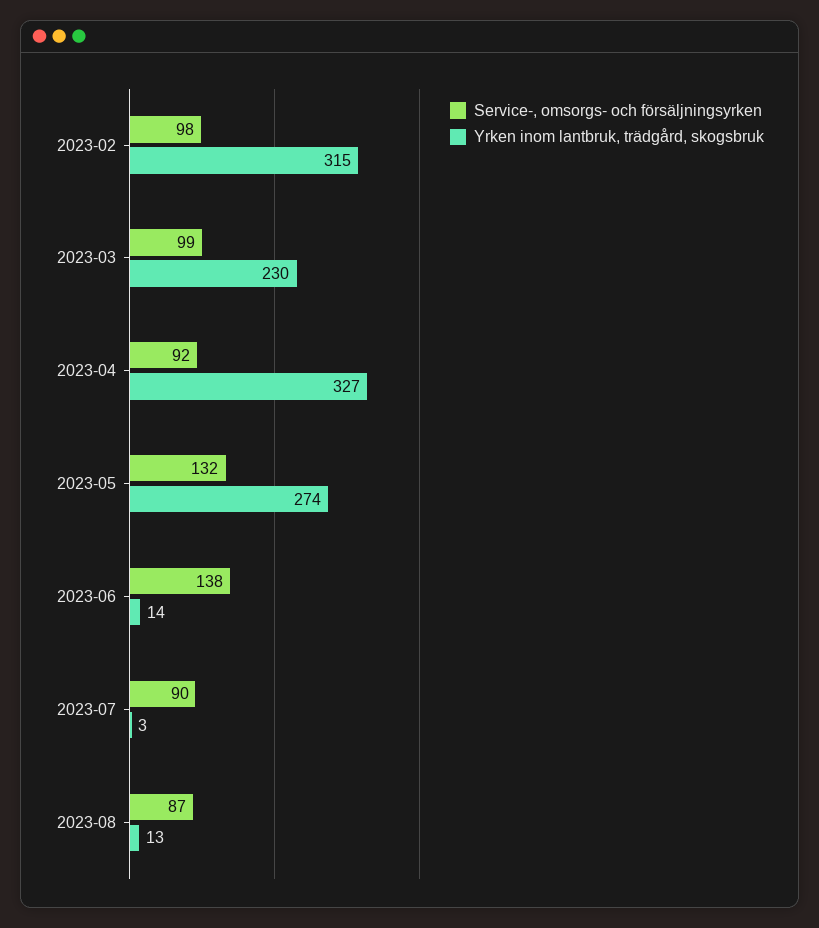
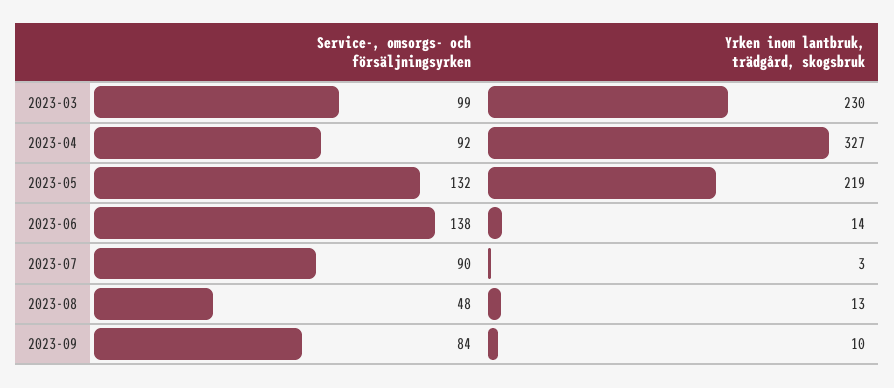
Service-, omsorgs- och försäljningsyrken, 2023-02: 98 -> none
Yrken inom lantbruk, trädgård, skogsbruk, 2023-02: 315 -> none
Yrken inom lantbruk, trädgård, skogsbruk, 2023-05: 274 -> 219
Service-, omsorgs- och försäljningsyrken, 2023-08: 87 -> 48
Service-, omsorgs- och försäljningsyrken, 2023-09: none -> 84
Yrken inom lantbruk, trädgård, skogsbruk, 2023-09: none -> 10

